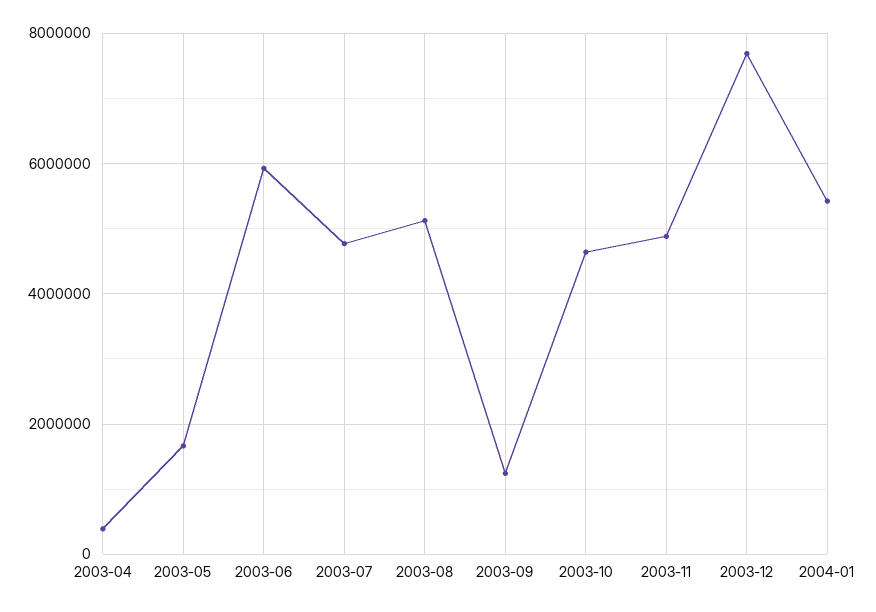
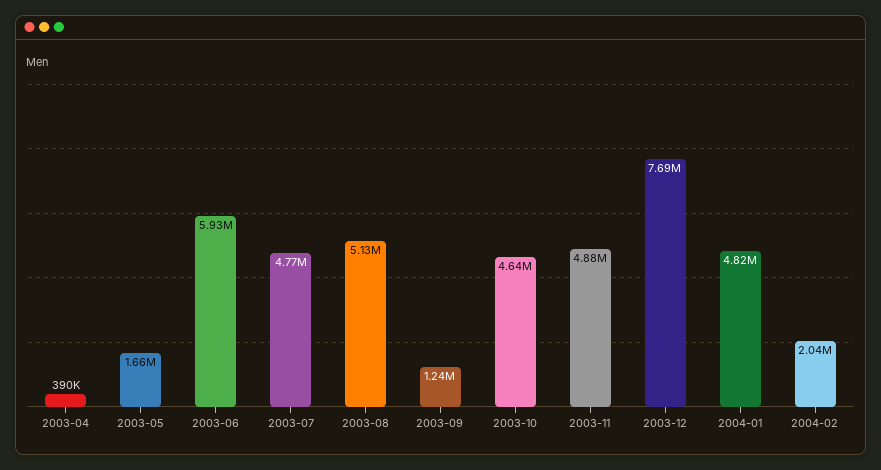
2004-01: 5400000 -> 4820000
2004-02: none -> 2040000

